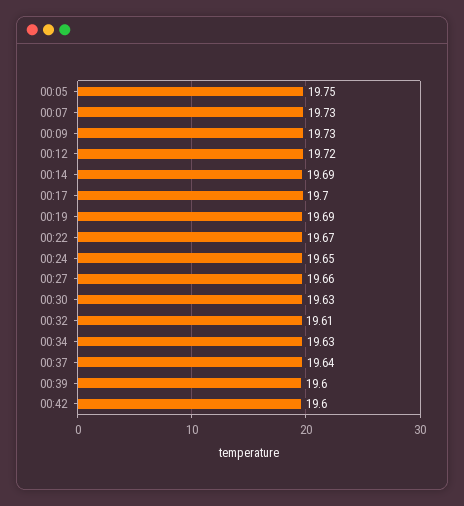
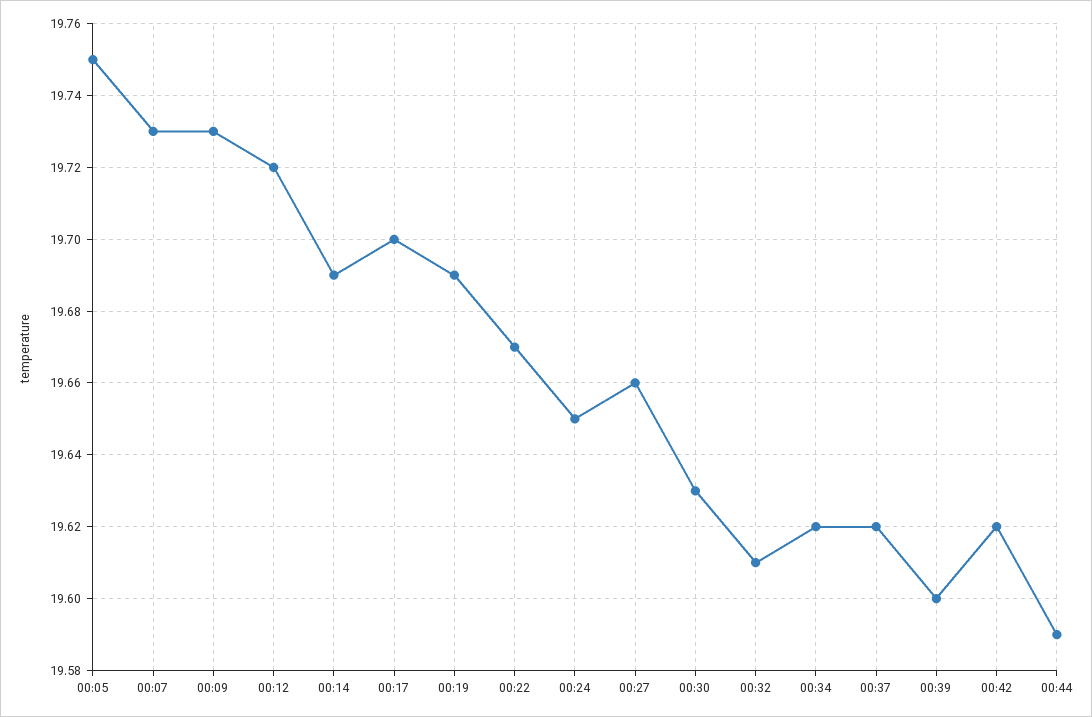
00:34: 19.63 -> 19.62
00:37: 19.64 -> 19.62
00:42: 19.6 -> 19.62
00:44: none -> 19.59

